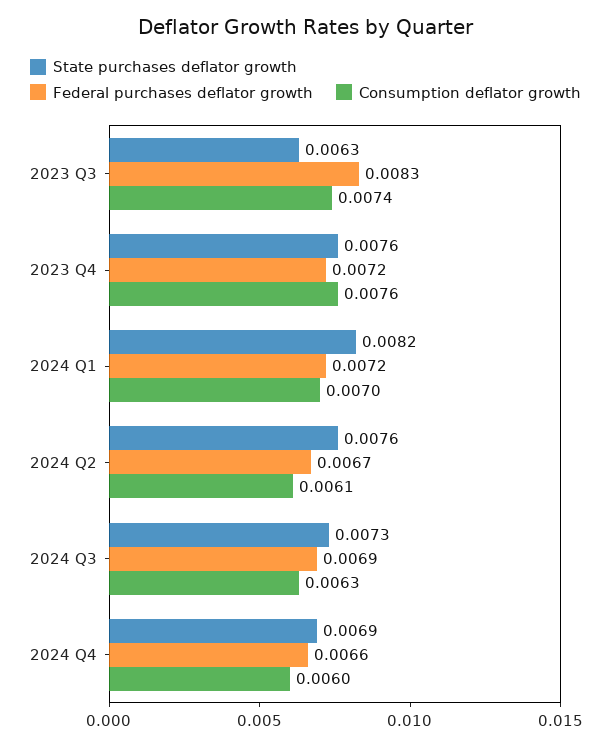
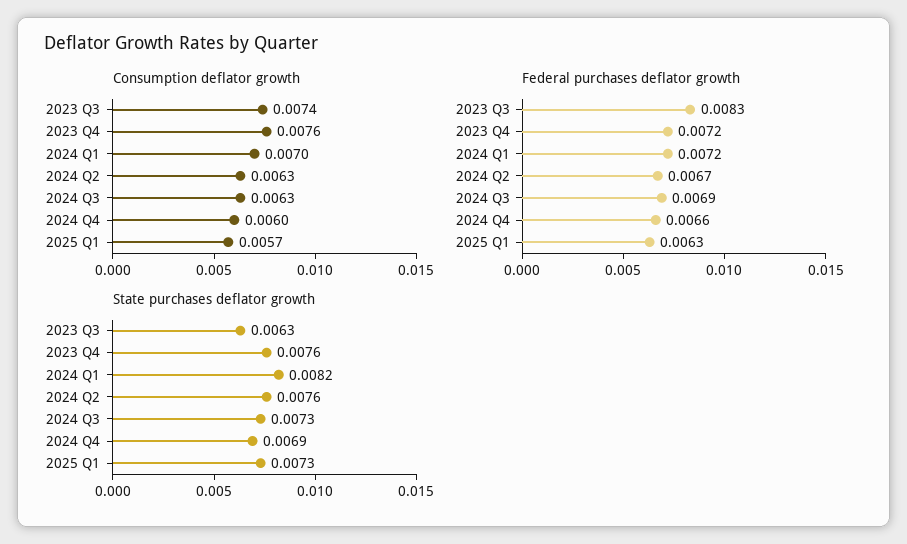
Consumption deflator growth, 2024 Q2: 0.0061 -> 0.0063
Consumption deflator growth, 2025 Q1: none -> 0.0057
Federal purchases deflator growth, 2025 Q1: none -> 0.0063
State purchases deflator growth, 2025 Q1: none -> 0.0073

